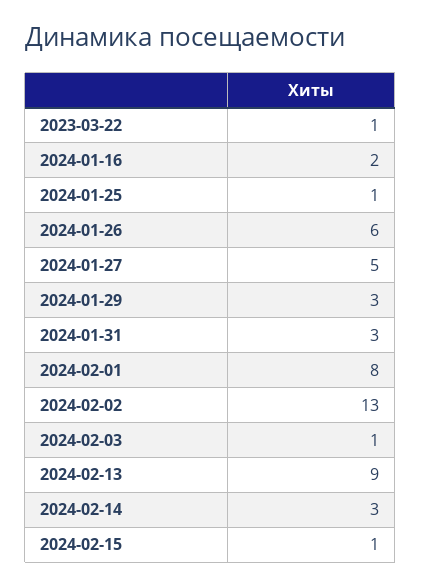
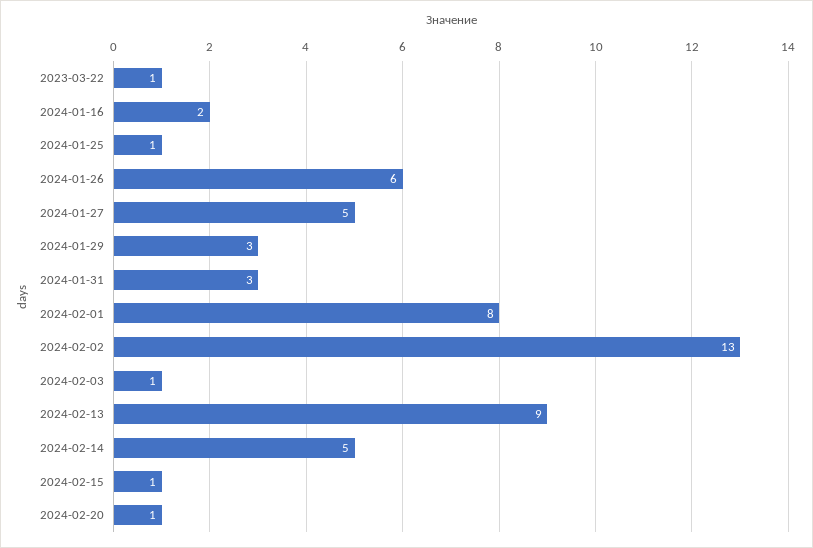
2024-02-14: 3 -> 5
2024-02-20: none -> 1

